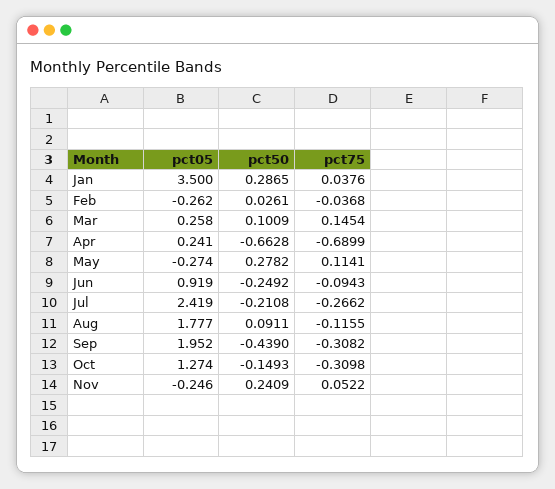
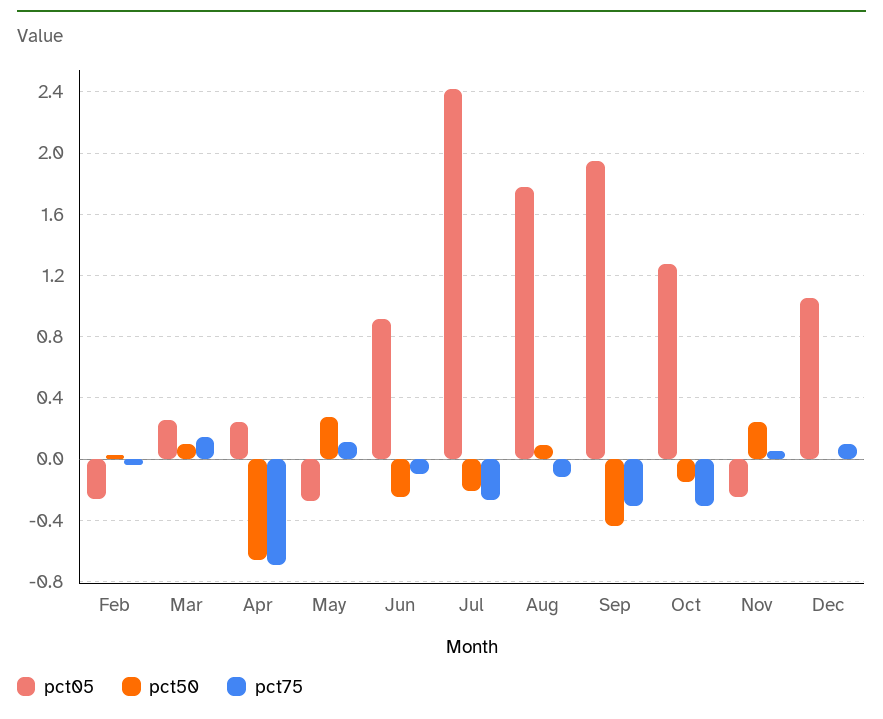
pct05, Jan: 3.5 -> none
pct50, Jan: 0.2865 -> none
pct75, Jan: 0.0376 -> none
pct05, Dec: none -> 1.05
pct50, Dec: none -> 0
pct75, Dec: none -> 0.1

